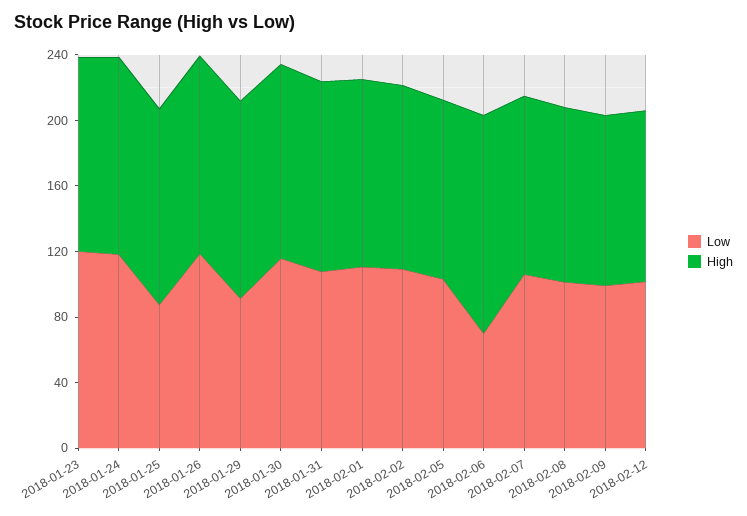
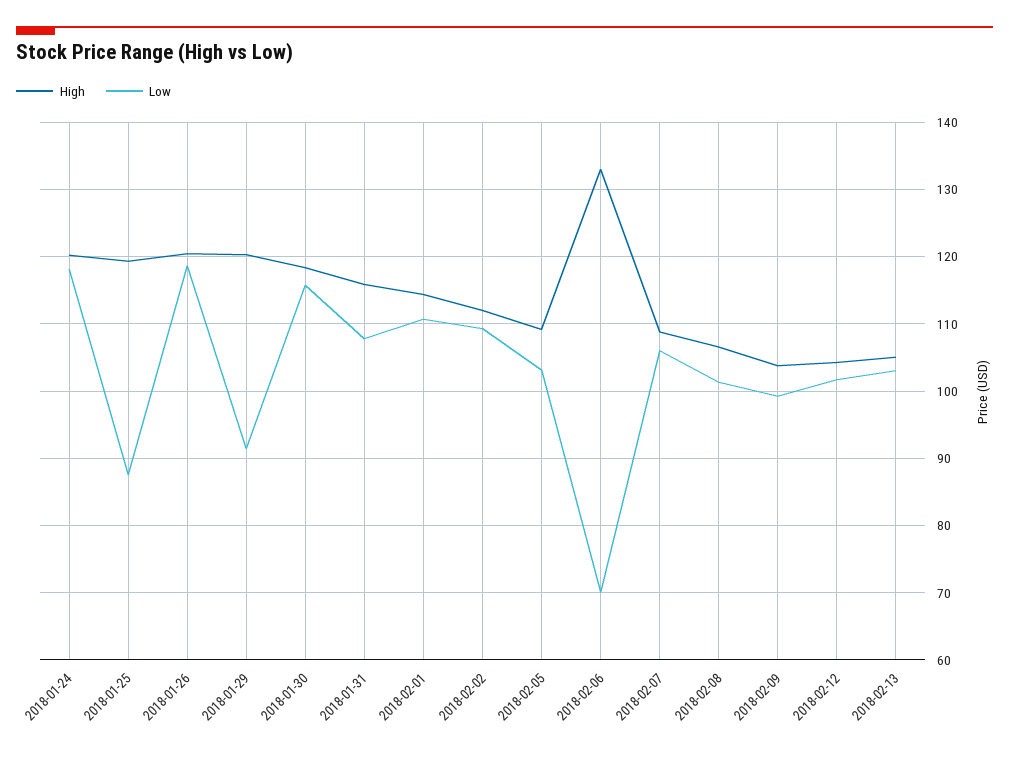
Low, 2018-01-23: 120 -> none
High, 2018-01-23: 120 -> none
High, 2018-02-13: none -> 105
Low, 2018-02-13: none -> 103

